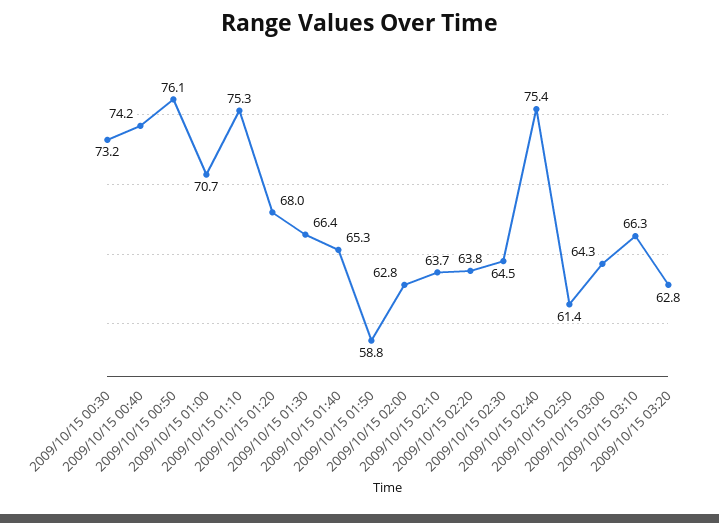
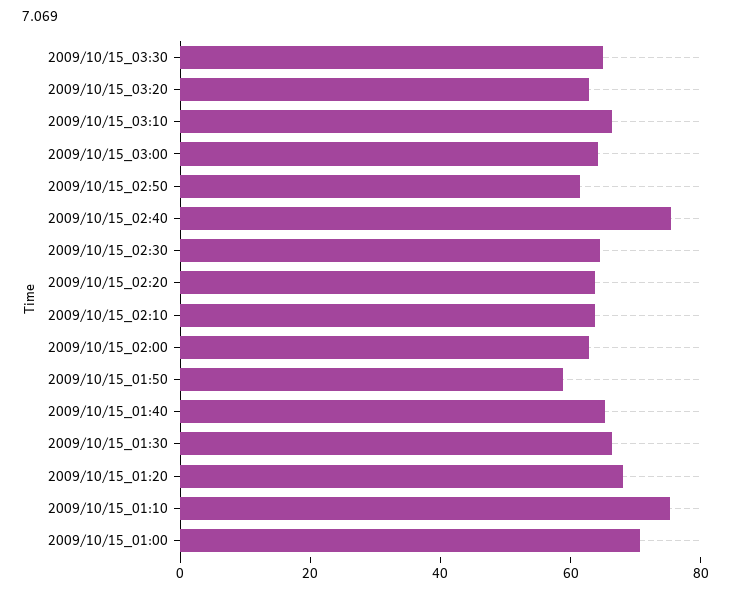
2009/10/15 00:30: 73.2 -> none
2009/10/15 00:40: 74.2 -> none
2009/10/15 00:50: 76.1 -> none
2009/10/15_03:30: none -> 65

